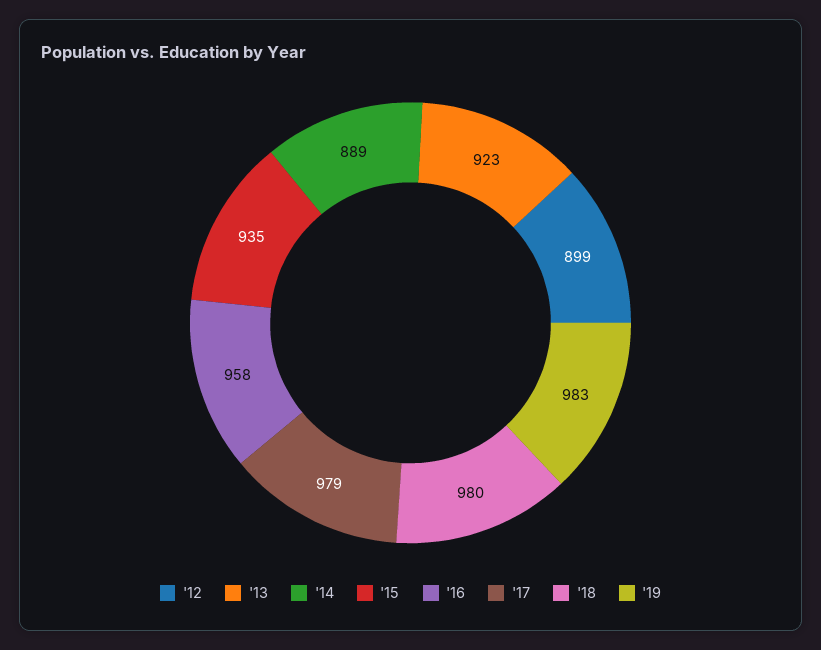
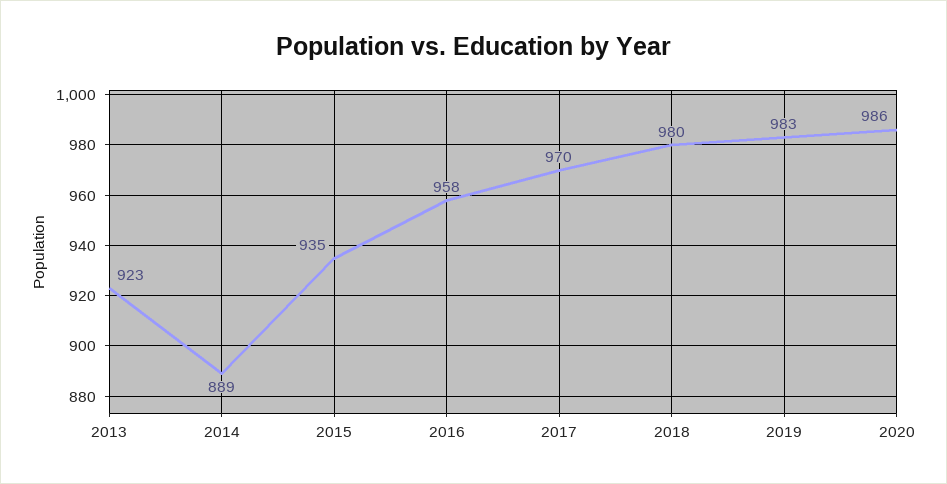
'12: 899 -> none
'17: 979 -> 970
2020: none -> 986

